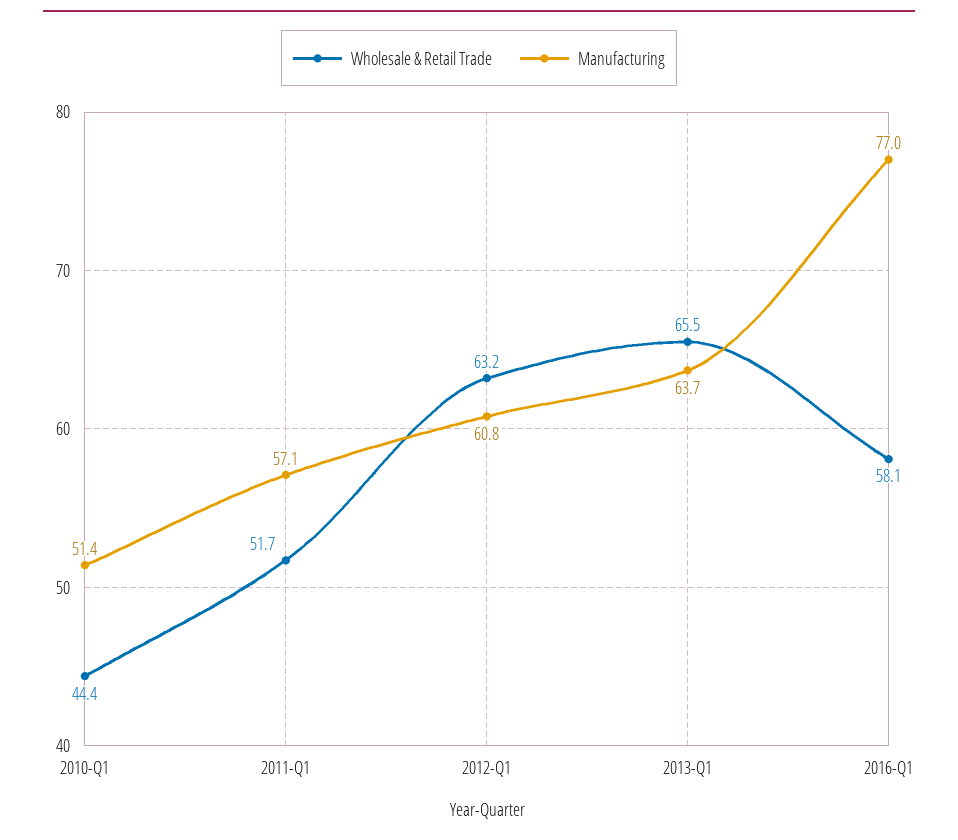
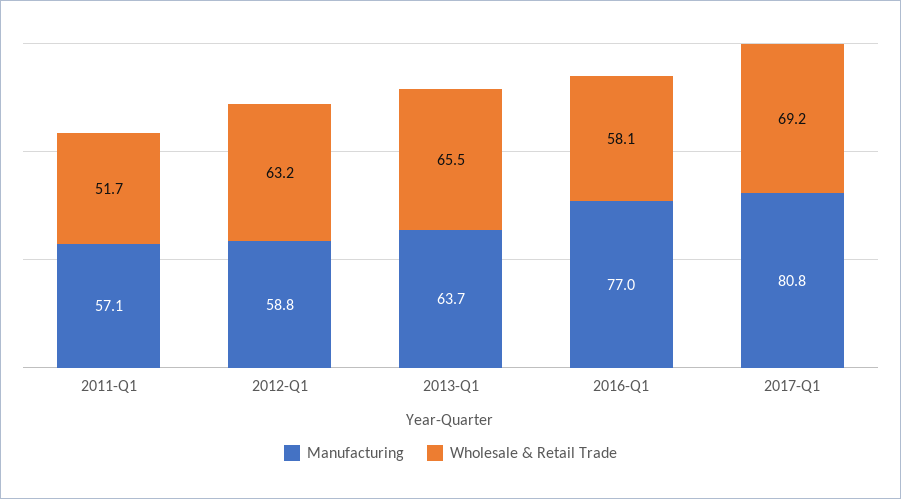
Wholesale & Retail Trade, 2010-Q1: 44.4 -> none
Manufacturing, 2010-Q1: 51.4 -> none
Manufacturing, 2012-Q1: 60.8 -> 58.8
Manufacturing, 2017-Q1: none -> 80.8
Wholesale & Retail Trade, 2017-Q1: none -> 69.2

